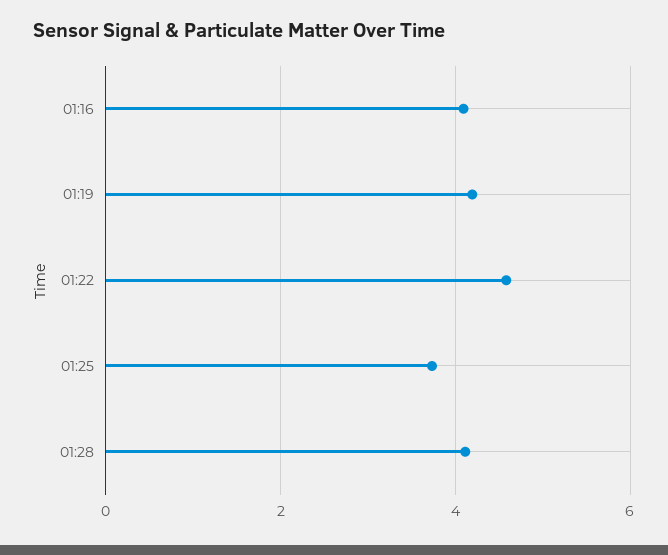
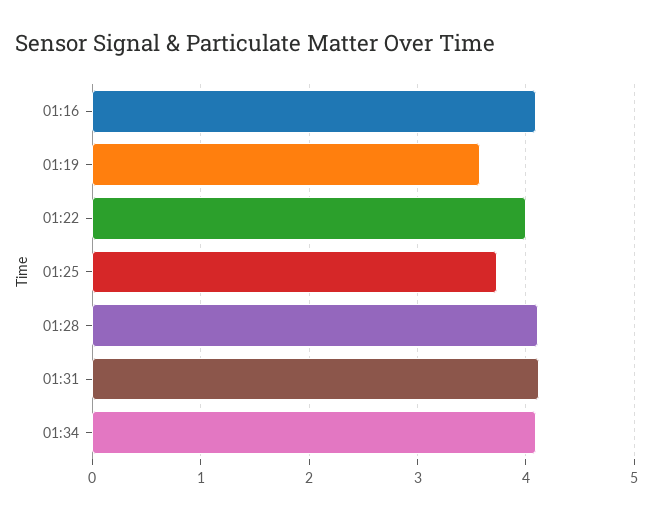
01:19: 4.2 -> 3.6
01:22: 4.6 -> 4
01:31: none -> 4.1
01:34: none -> 4.1

